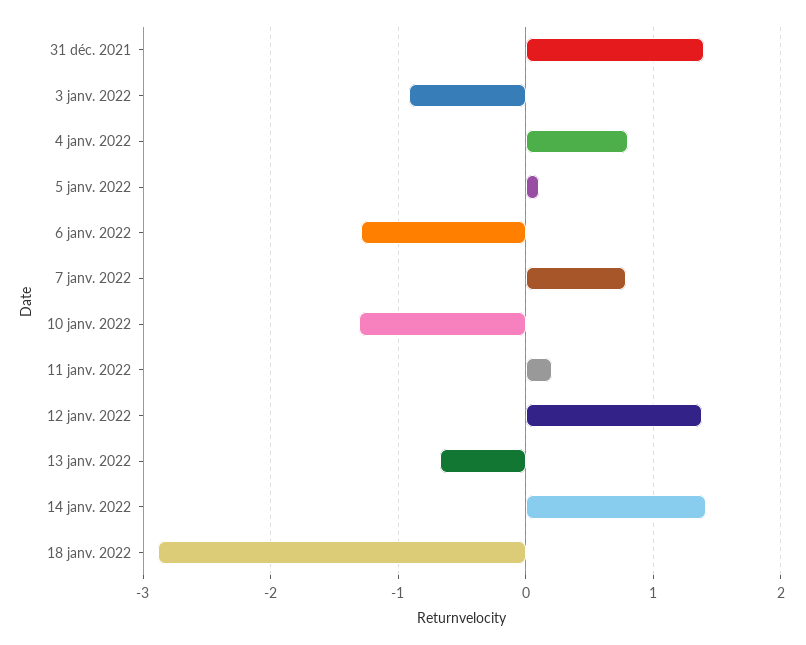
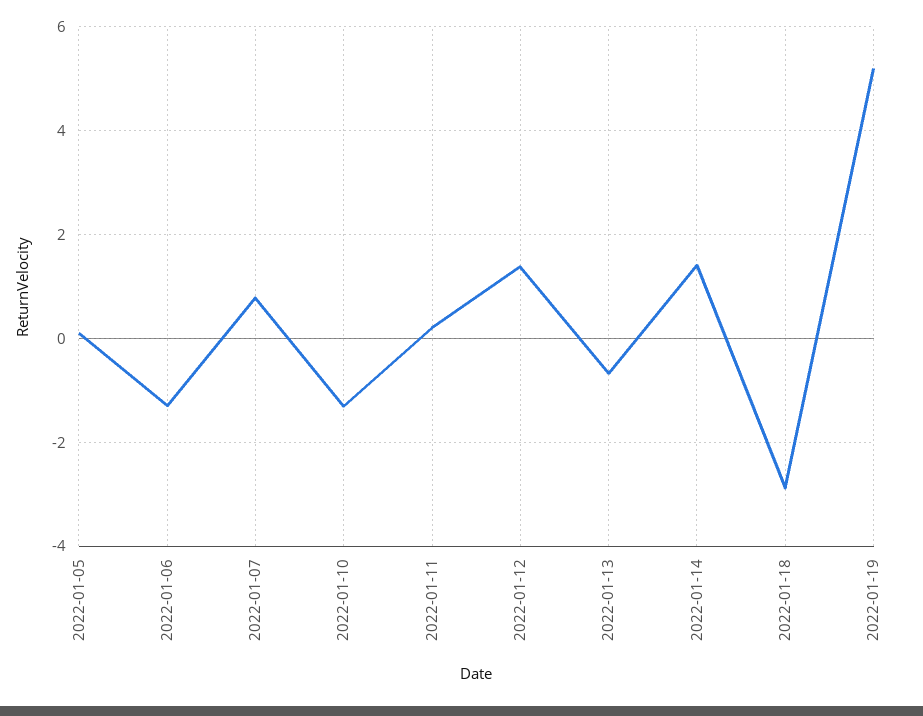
31 déc. 2021: 1.4 -> none
3 janv. 2022: -0.9 -> none
4 janv. 2022: 0.8 -> none
2022-01-19: none -> 5.2

